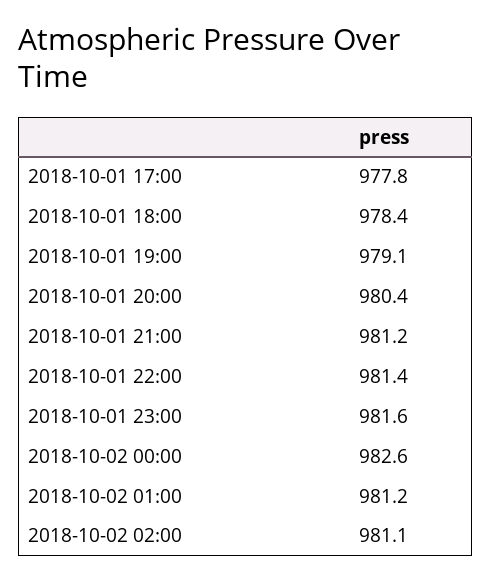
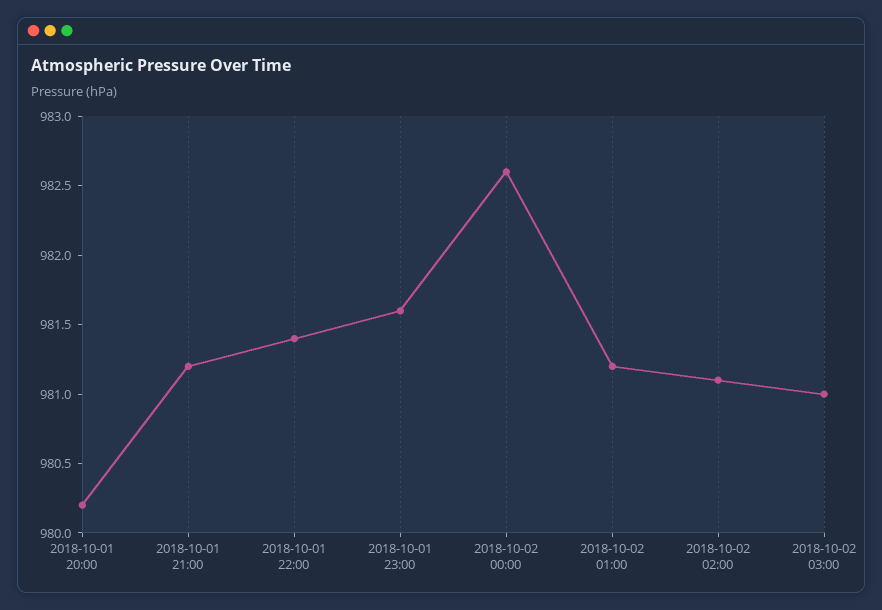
2018-10-01 17:00: 977.8 -> none
2018-10-01 18:00: 978.4 -> none
2018-10-01 19:00: 979.1 -> none
2018-10-01 20:00: 980.4 -> 980.2
2018-10-02 03:00: none -> 981

